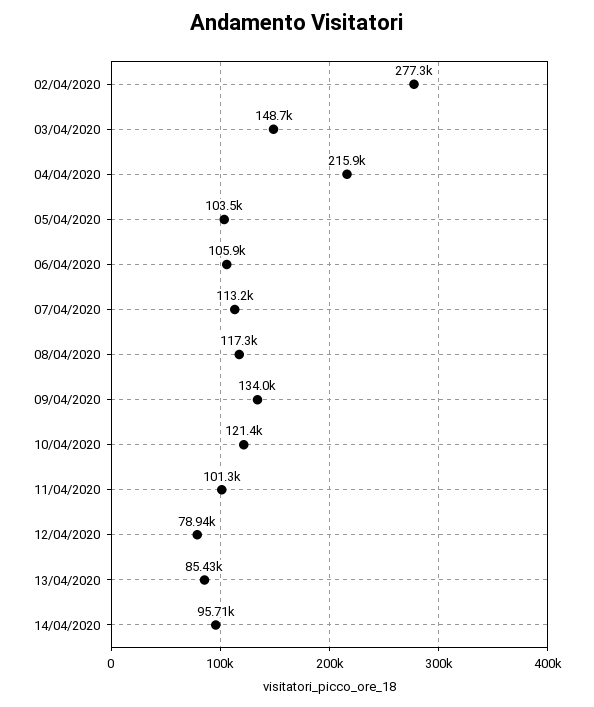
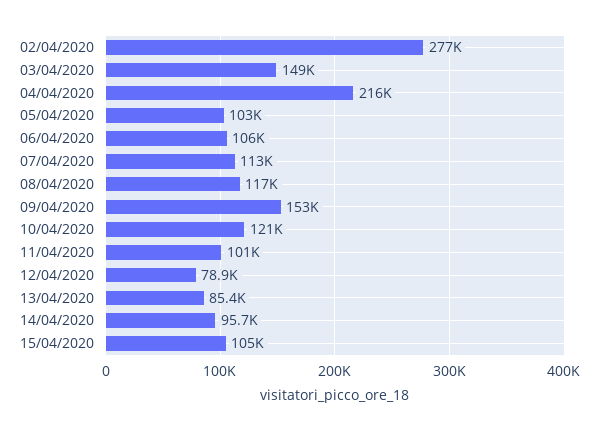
09/04/2020: 134000 -> 153000
15/04/2020: none -> 105000

